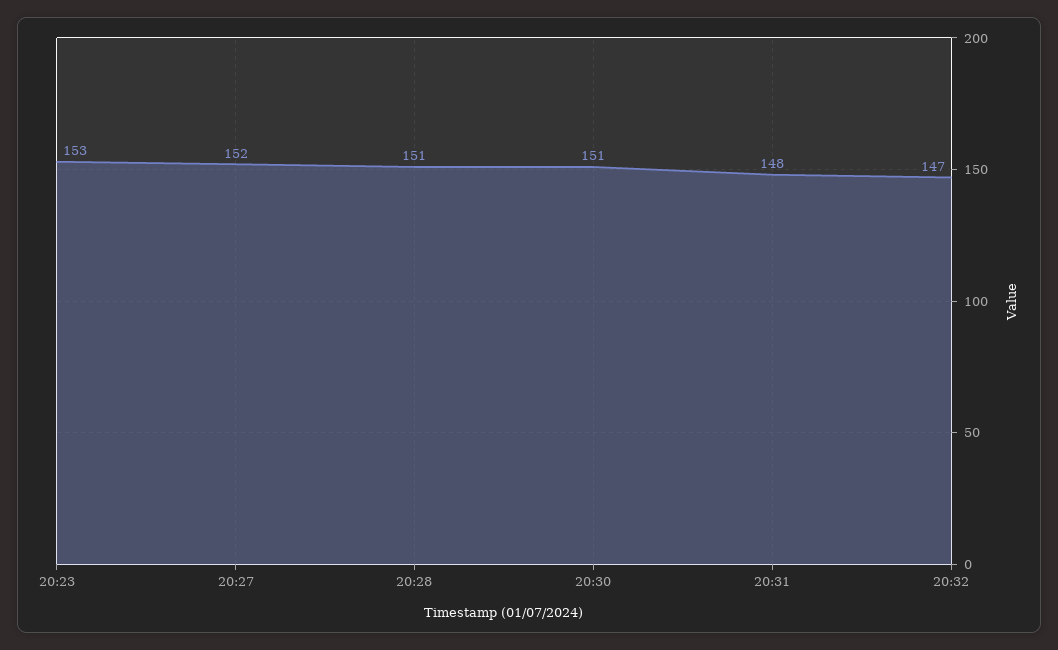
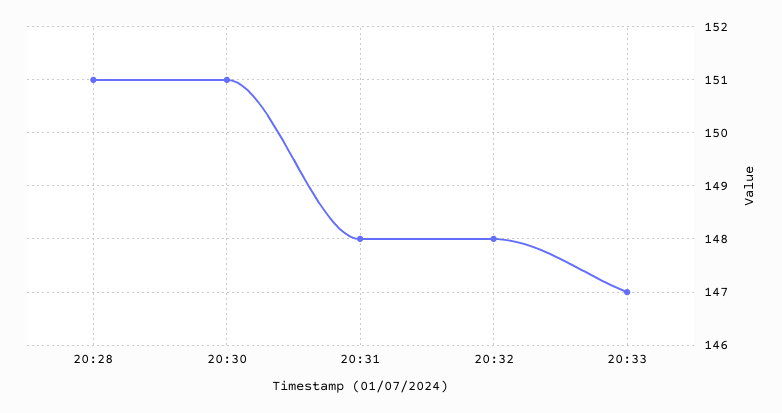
20:23: 153 -> none
20:27: 152 -> none
20:32: 147 -> 148
20:33: none -> 147

